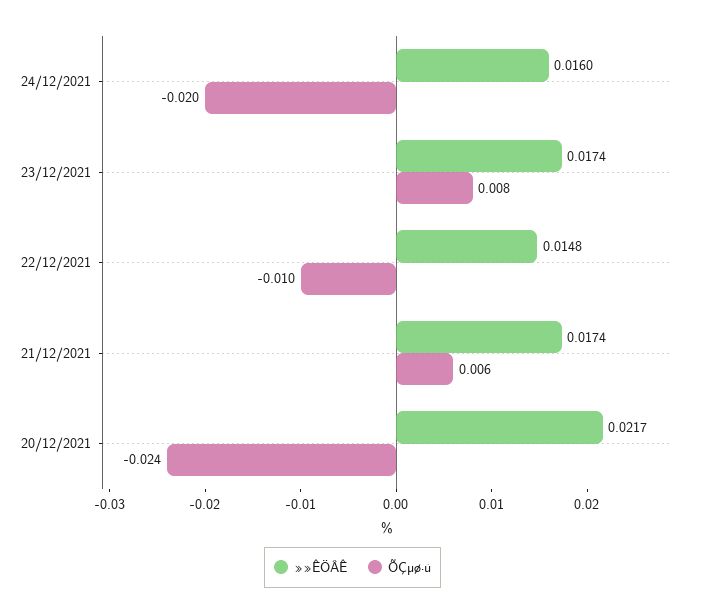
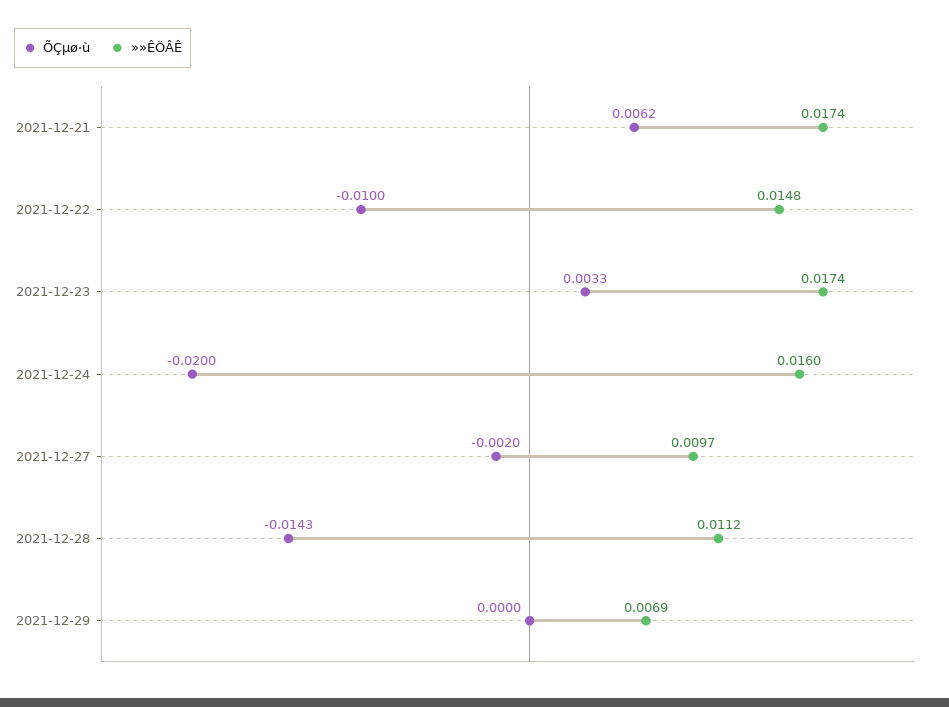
ÕÇµø·ù, 23/12/2021: 0.008 -> 0.0033
»»ÊÖÂÊ, 20/12/2021: 0.0217 -> none
ÕÇµø·ù, 20/12/2021: -0.024 -> none
ÕÇµø·ù, 2021-12-27: none -> -0.002
»»ÊÖÂÊ, 2021-12-27: none -> 0.0097
ÕÇµø·ù, 2021-12-28: none -> -0.0143
»»ÊÖÂÊ, 2021-12-28: none -> 0.0112
ÕÇµø·ù, 2021-12-29: none -> 0
»»ÊÖÂÊ, 2021-12-29: none -> 0.0069

